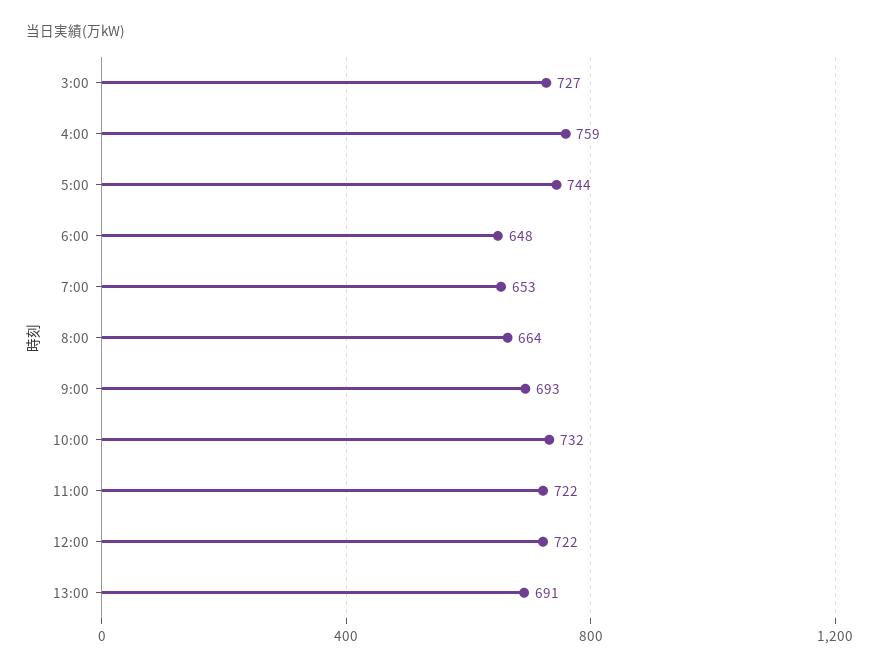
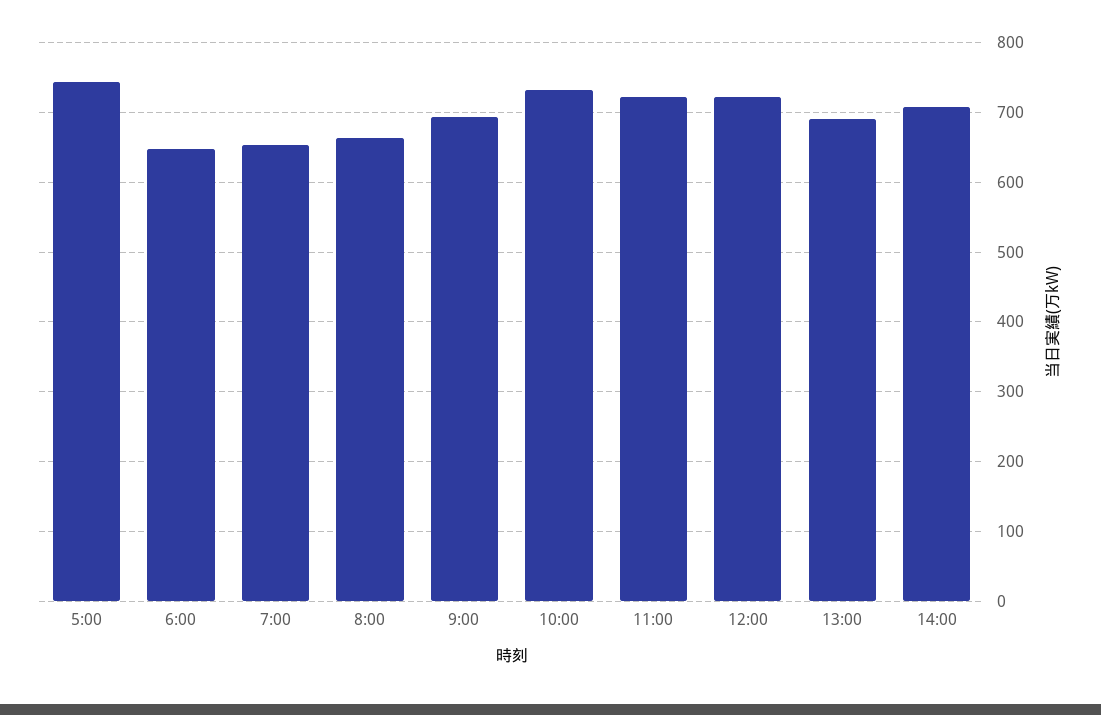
3:00: 727 -> none
4:00: 759 -> none
14:00: none -> 710

